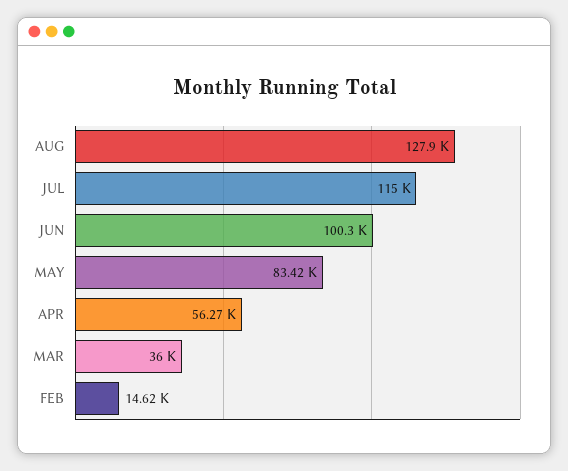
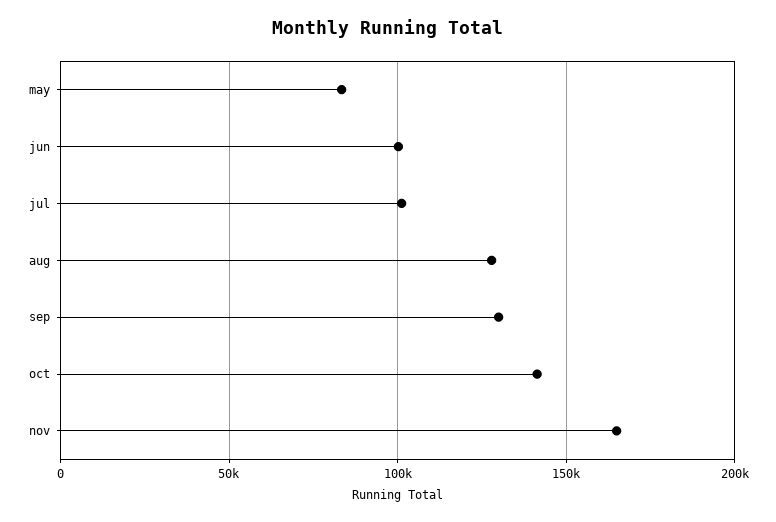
JUL: 115000 -> 100000
APR: 56270 -> none
MAR: 36000 -> none
FEB: 14620 -> none
sep: none -> 130000
oct: none -> 140000
nov: none -> 165000

